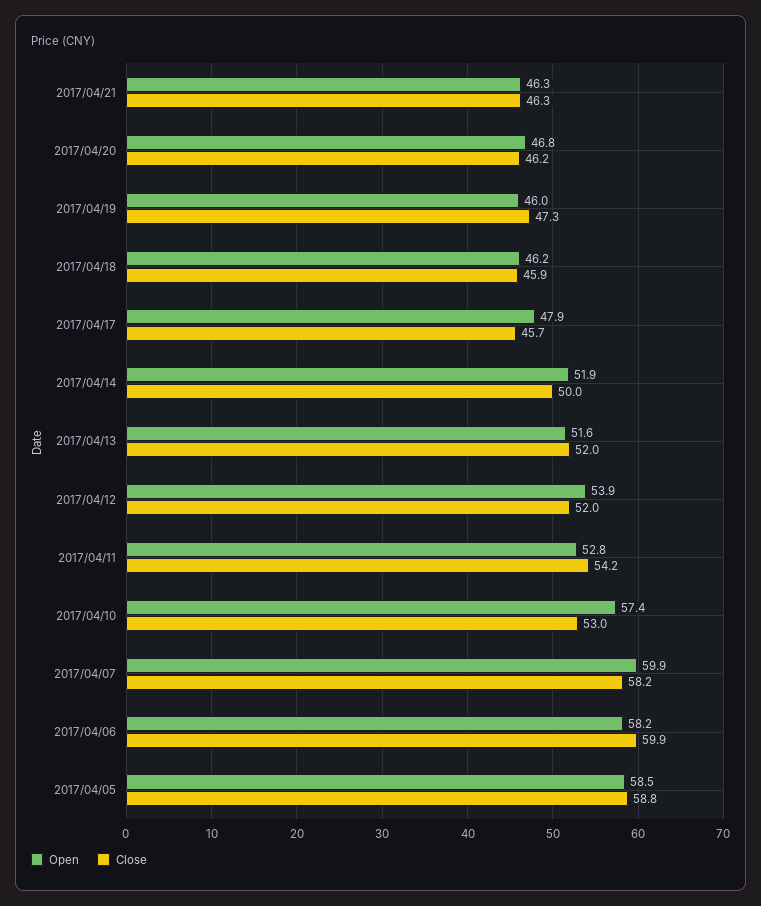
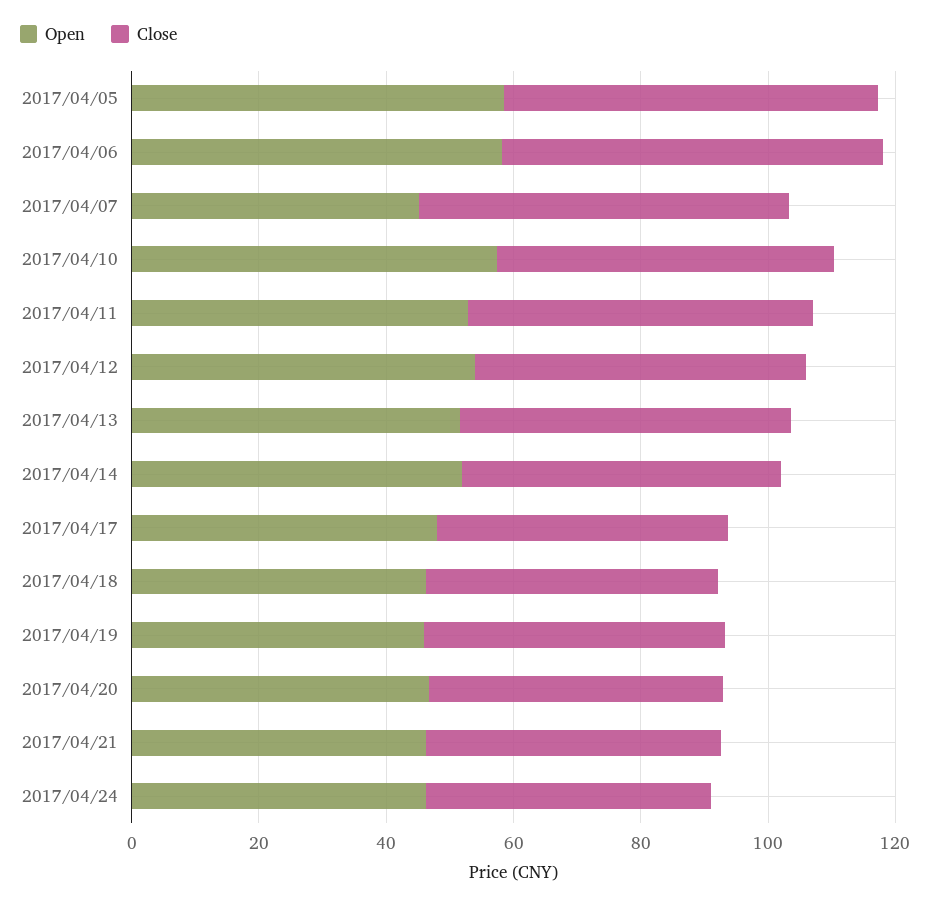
Open, 2017/04/07: 59.9 -> 45
Open, 2017/04/24: none -> 45
Close, 2017/04/24: none -> 45

